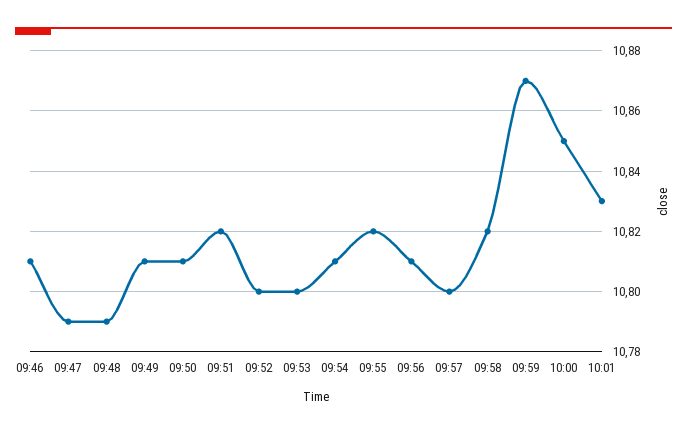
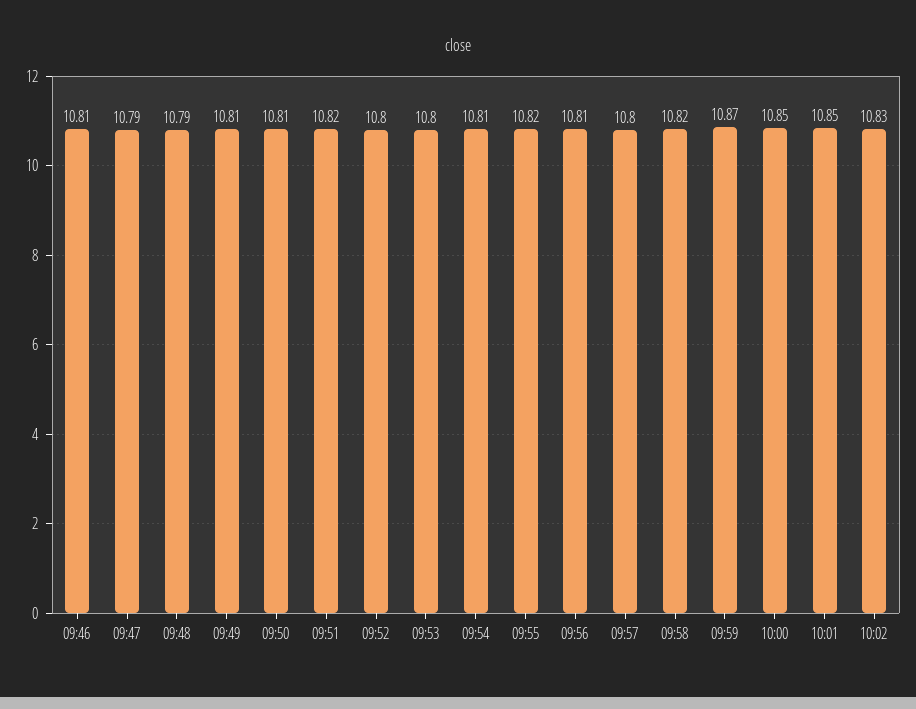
10:01: 10.83 -> 10.85
10:02: none -> 10.83

